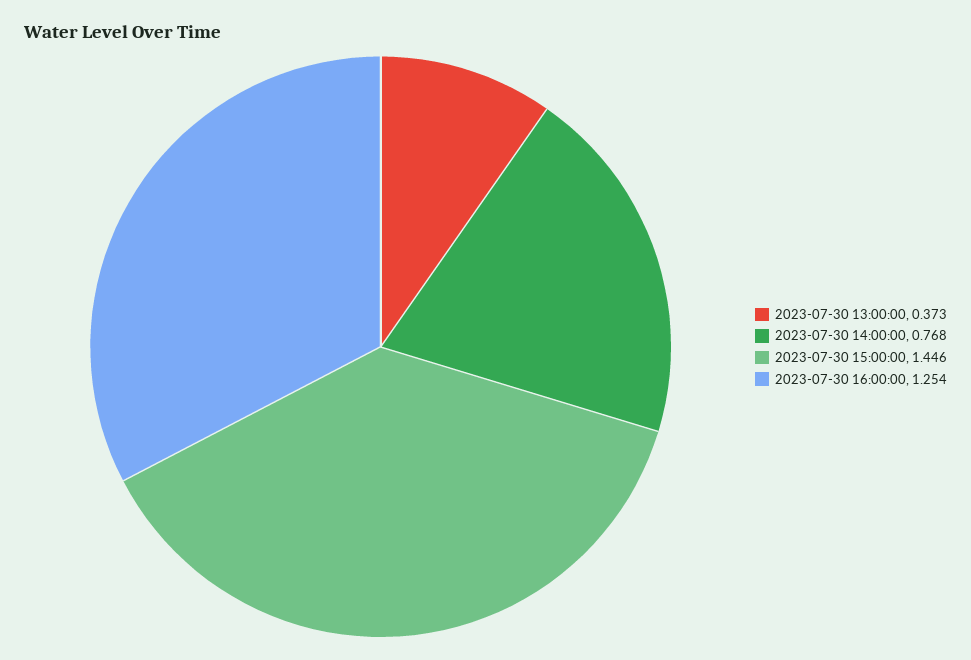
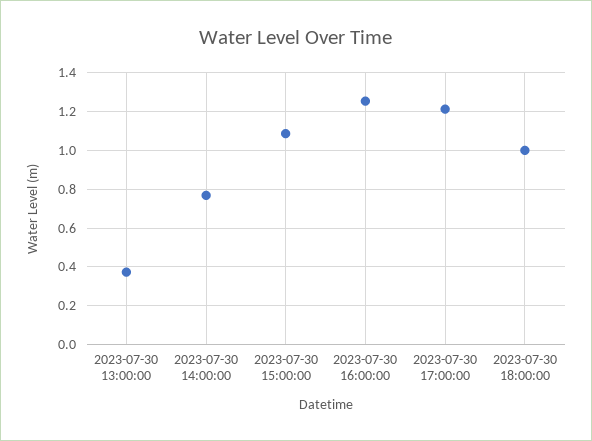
2023-07-30 15:00:00: 1.446 -> 1.1
2023-07-30 17:00:00: none -> 1.2
2023-07-30 18:00:00: none -> 1

